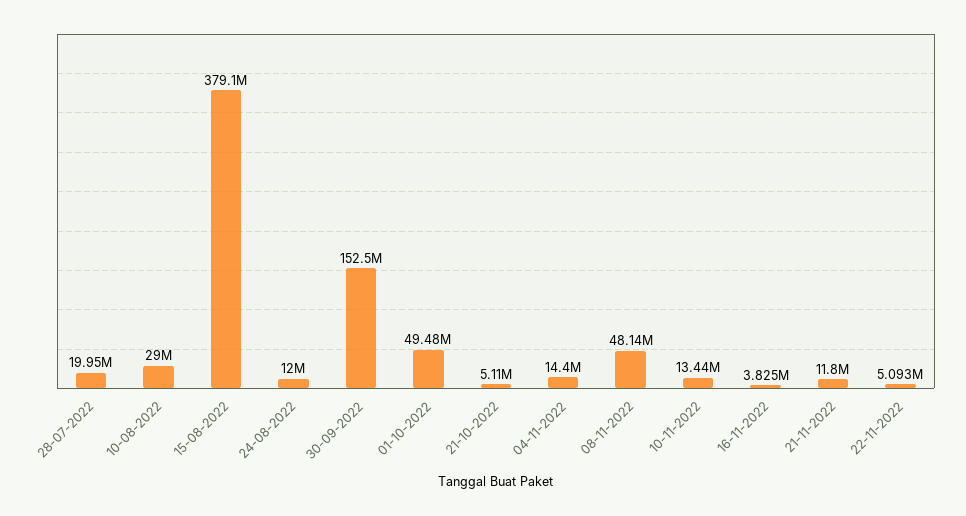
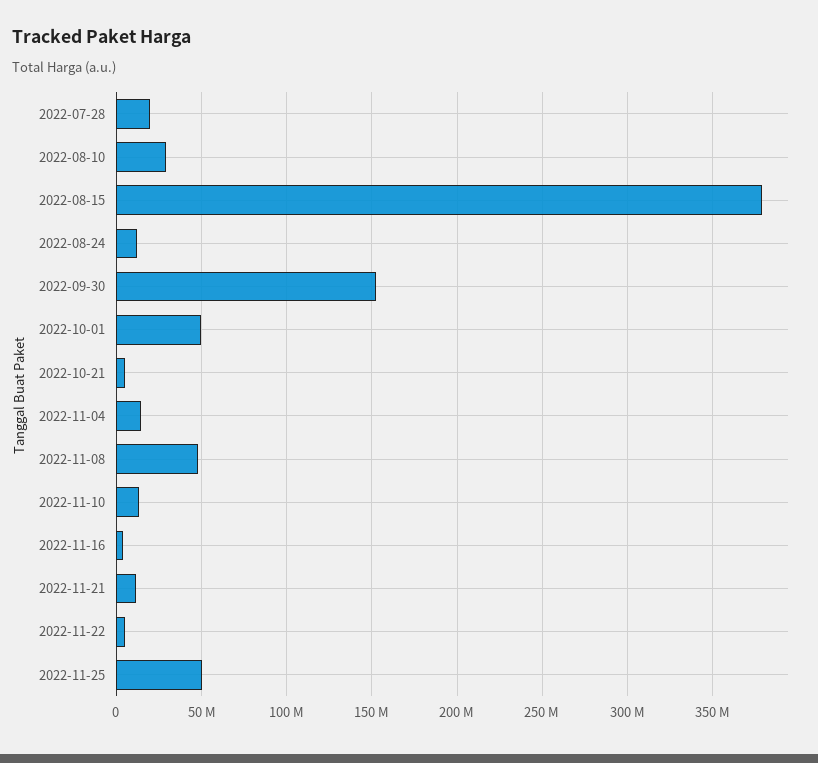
2022-11-25: none -> 50000000

